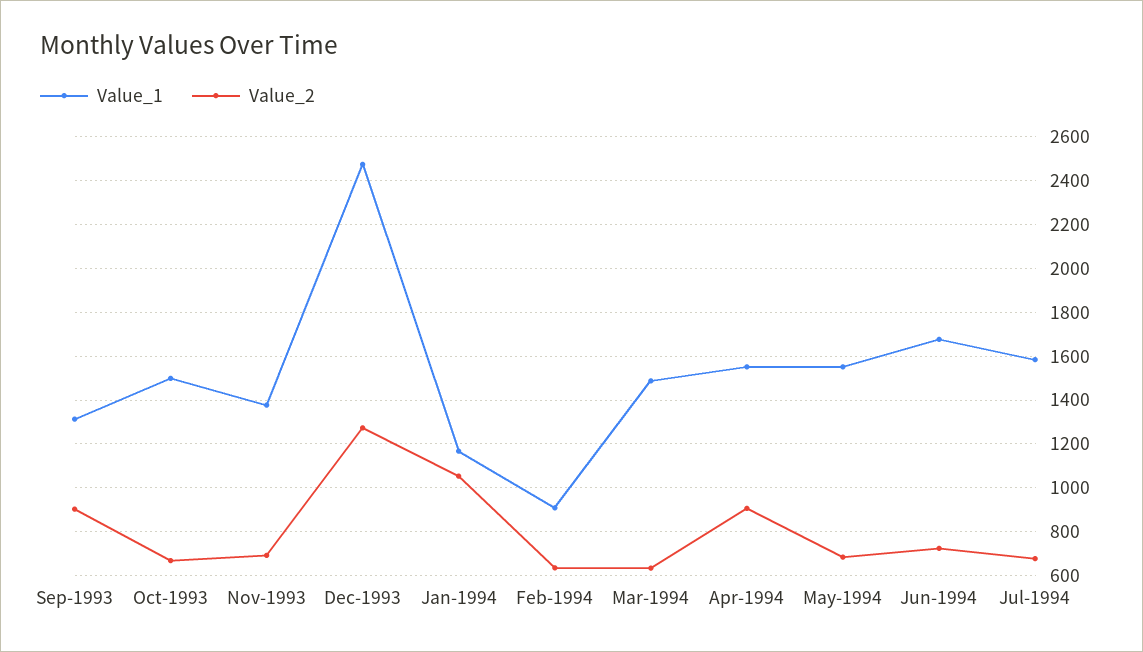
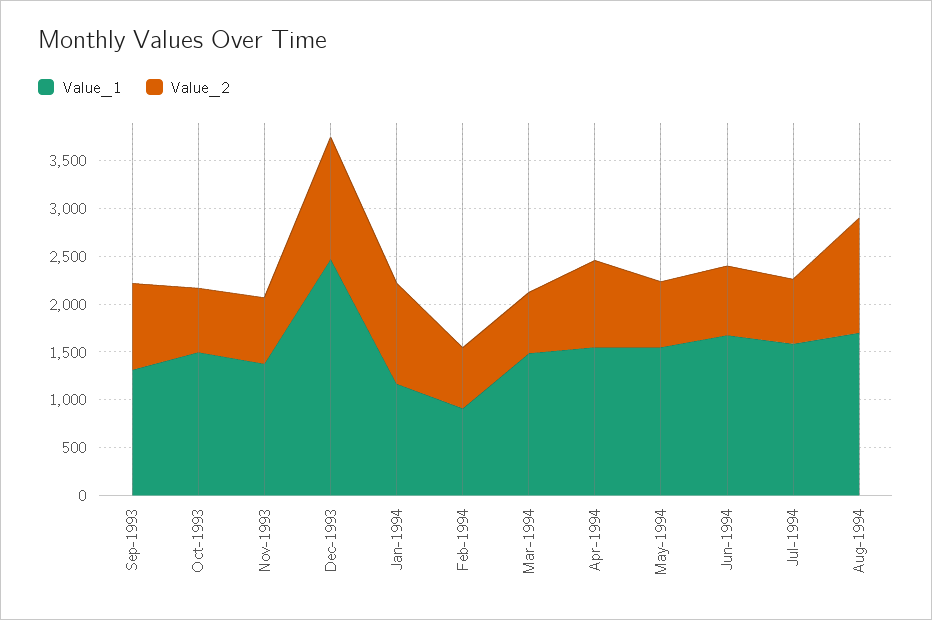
Value_1, Aug-1994: none -> 1700
Value_2, Aug-1994: none -> 1200

